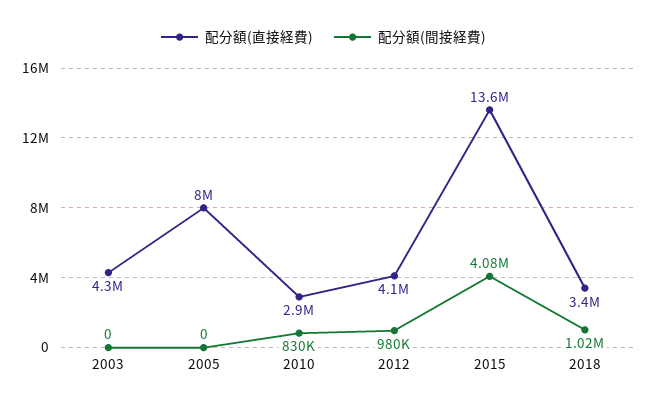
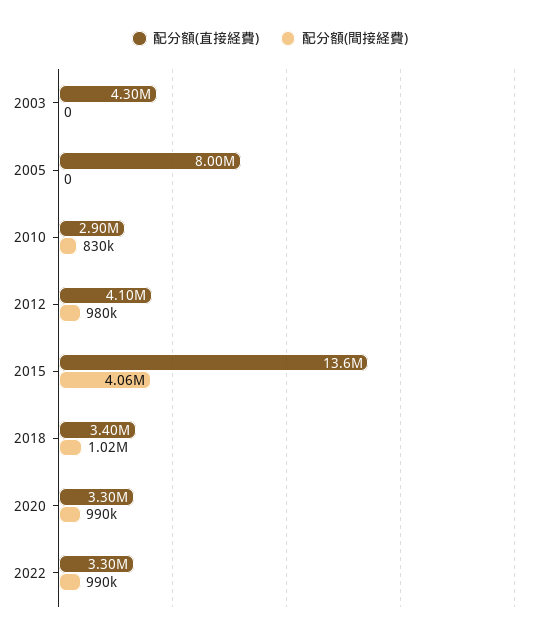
配分額(間接経費), 2015: 4080000 -> 4060000
配分額(直接経費), 2020: none -> 3300000
配分額(間接経費), 2020: none -> 990000
配分額(直接経費), 2022: none -> 3300000
配分額(間接経費), 2022: none -> 990000

